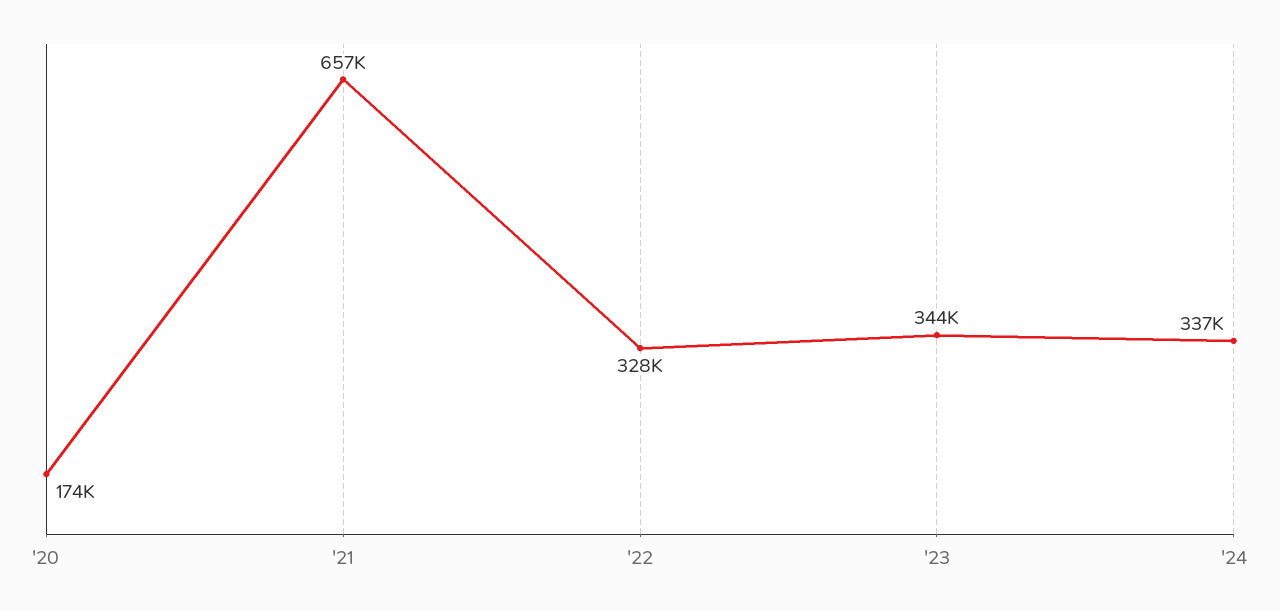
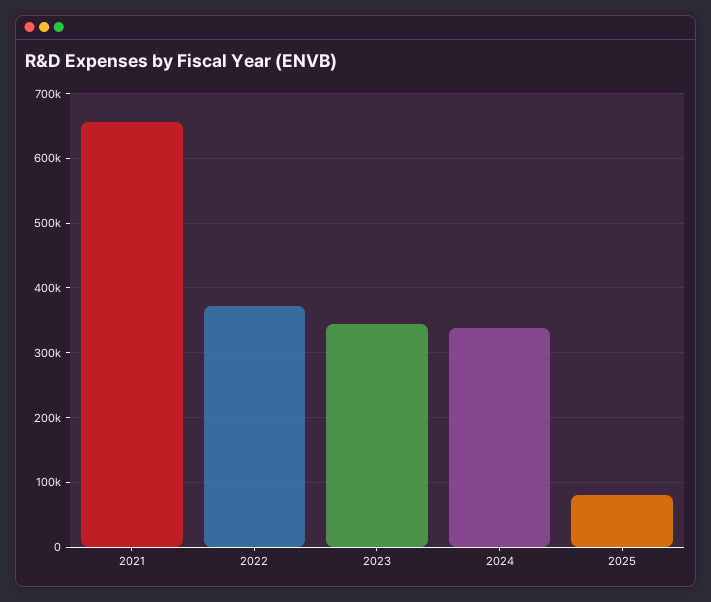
'20: 174000 -> none
'22: 328000 -> 370000
2025: none -> 80000

